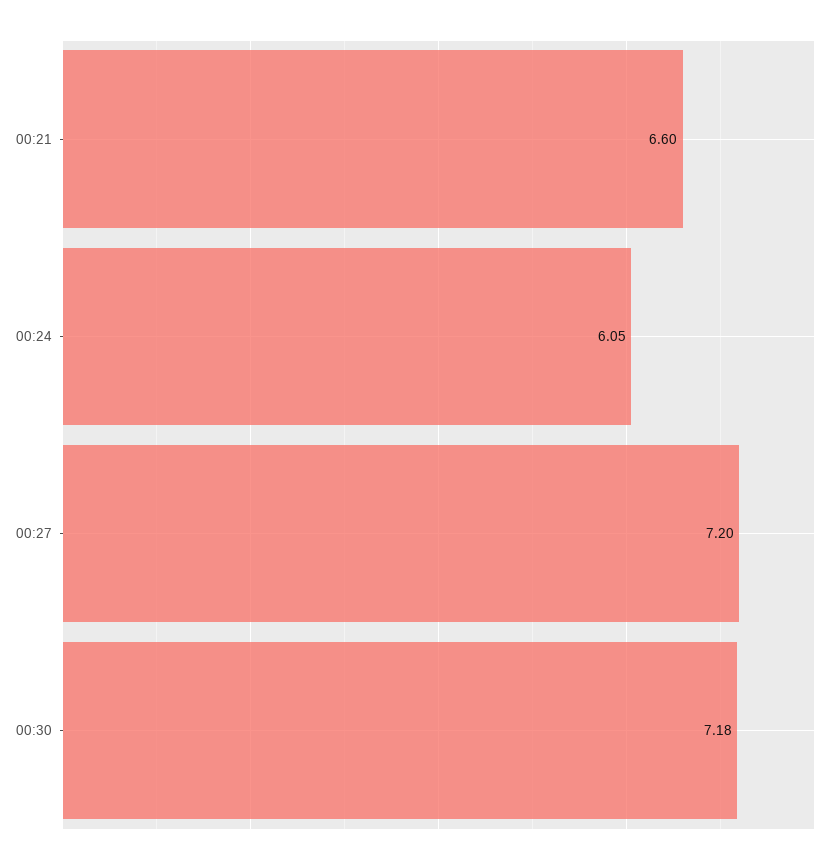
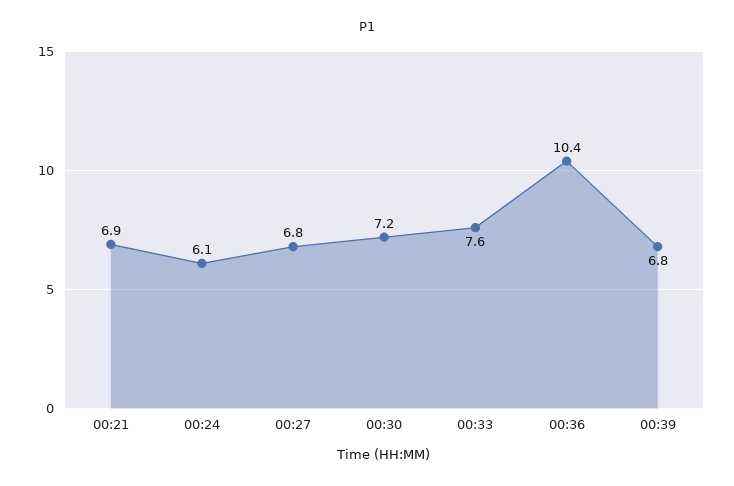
00:21: 6.6 -> 6.9
00:27: 7.2 -> 6.8
00:33: none -> 7.6
00:36: none -> 10.4
00:39: none -> 6.8

